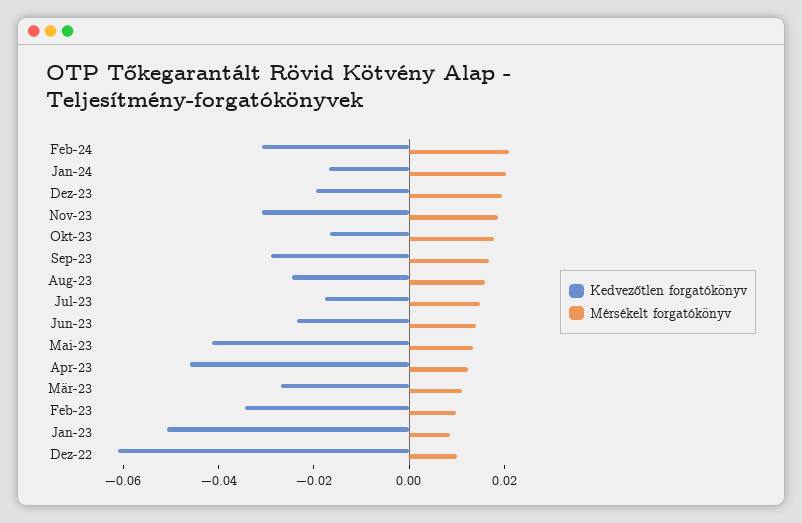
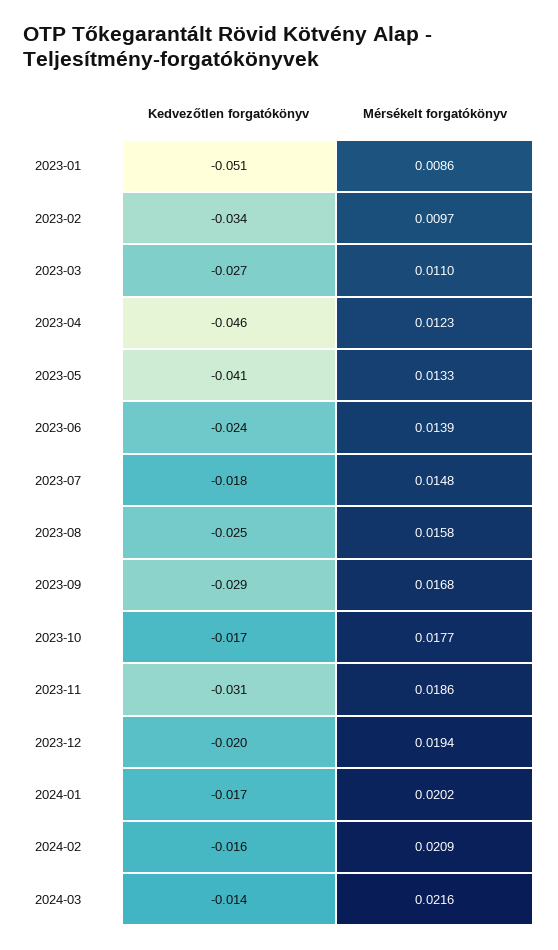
Kedvezőtlen forgatókönyv, Feb-24: -0.03 -> -0.016
Kedvezőtlen forgatókönyv, Dez-22: -0.06 -> none
Mérsékelt forgatókönyv, Dez-22: 0.01 -> none
Kedvezőtlen forgatókönyv, 2024-03: none -> -0.014
Mérsékelt forgatókönyv, 2024-03: none -> 0.0216

